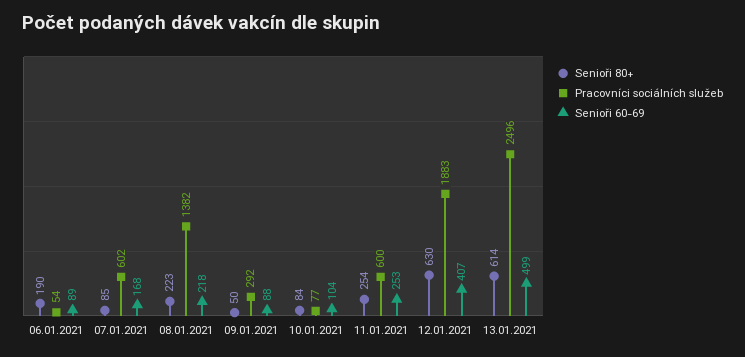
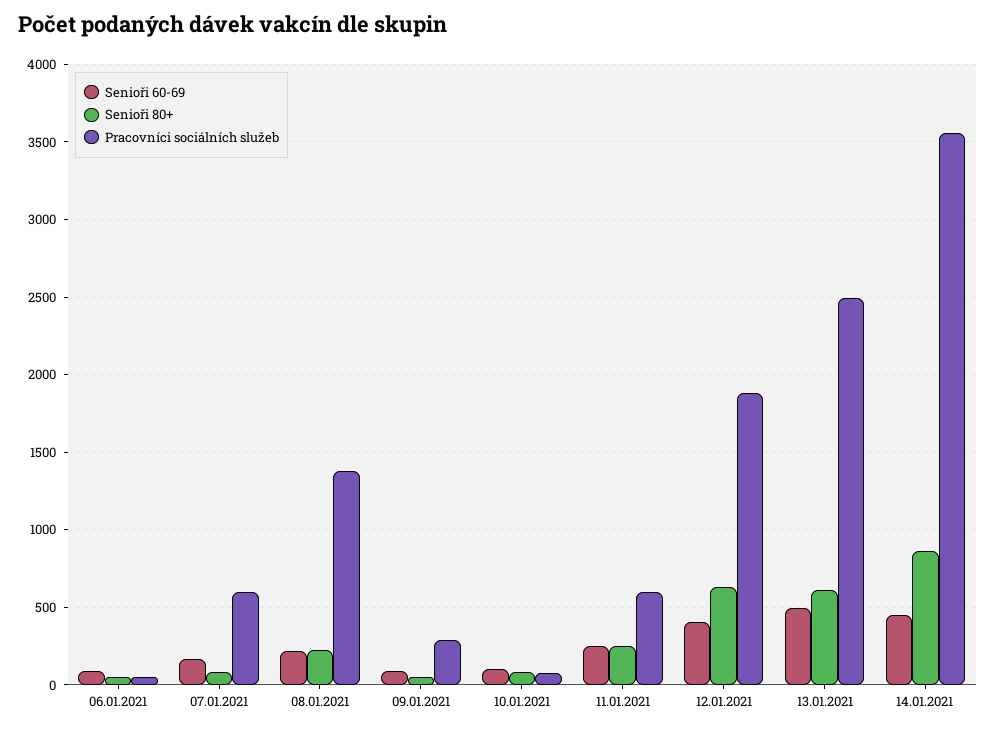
Senioři 80+, 06.01.2021: 190 -> 50
Senioři 60-69, 14.01.2021: none -> 450
Senioři 80+, 14.01.2021: none -> 850
Pracovníci sociálních služeb, 14.01.2021: none -> 3550

